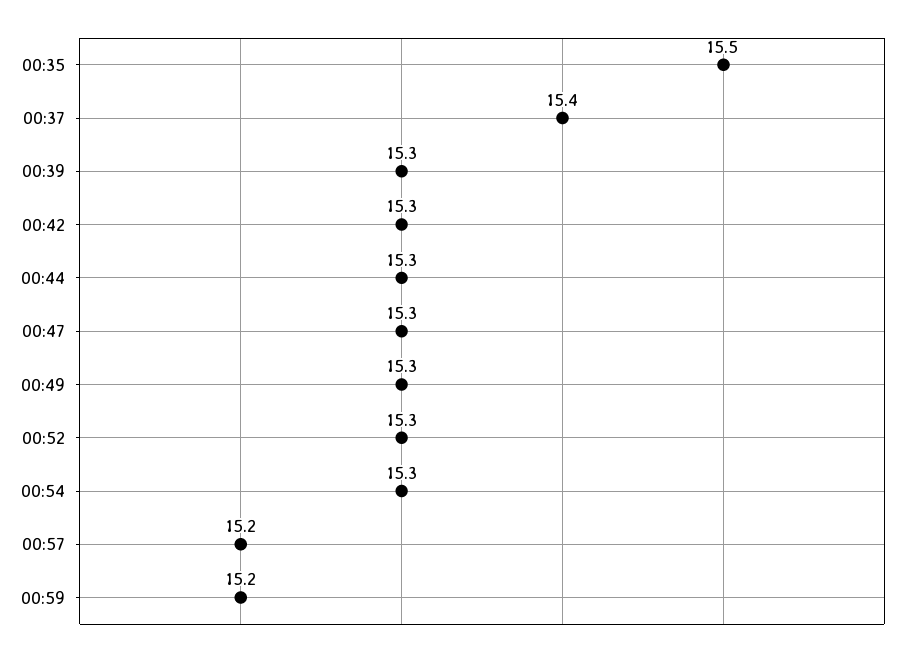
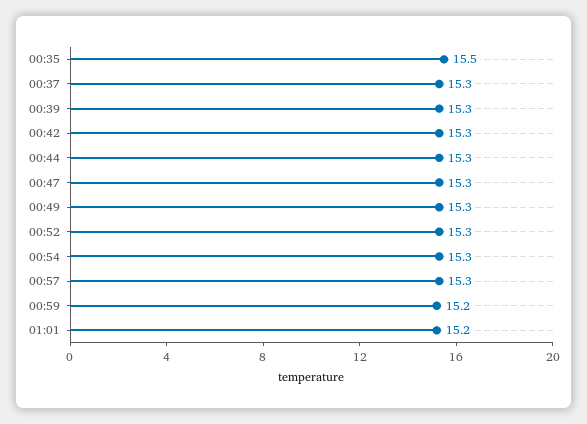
00:37: 15.4 -> 15.3
00:57: 15.2 -> 15.3
01:01: none -> 15.2

